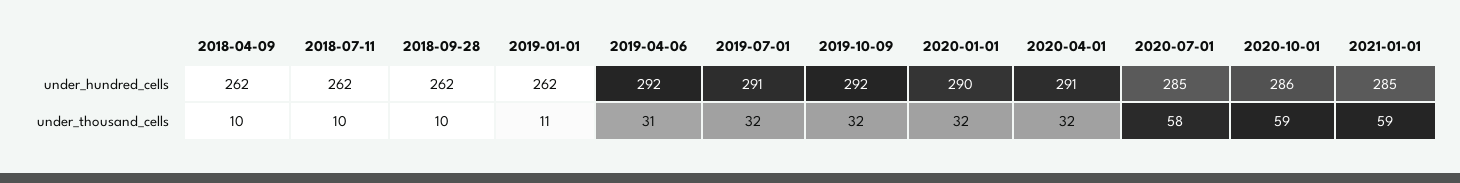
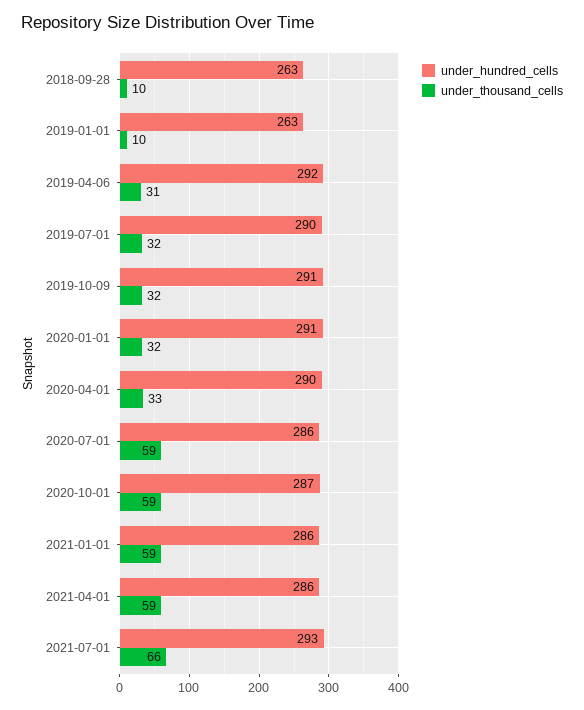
under_hundred_cells, 2018-04-09: 262 -> none
under_hundred_cells, 2018-07-11: 262 -> none
under_hundred_cells, 2018-09-28: 262 -> 263
under_hundred_cells, 2019-01-01: 262 -> 263
under_hundred_cells, 2019-07-01: 291 -> 290
under_hundred_cells, 2019-10-09: 292 -> 291
under_hundred_cells, 2020-01-01: 290 -> 291
under_hundred_cells, 2020-04-01: 291 -> 290
under_hundred_cells, 2020-07-01: 285 -> 286
under_hundred_cells, 2020-10-01: 286 -> 287
under_hundred_cells, 2021-01-01: 285 -> 286
under_thousand_cells, 2018-04-09: 10 -> none
under_thousand_cells, 2018-07-11: 10 -> none
under_thousand_cells, 2019-01-01: 11 -> 10
under_thousand_cells, 2020-04-01: 32 -> 33
under_thousand_cells, 2020-07-01: 58 -> 59
under_hundred_cells, 2021-04-01: none -> 286
under_thousand_cells, 2021-04-01: none -> 59
under_hundred_cells, 2021-07-01: none -> 293
under_thousand_cells, 2021-07-01: none -> 66

